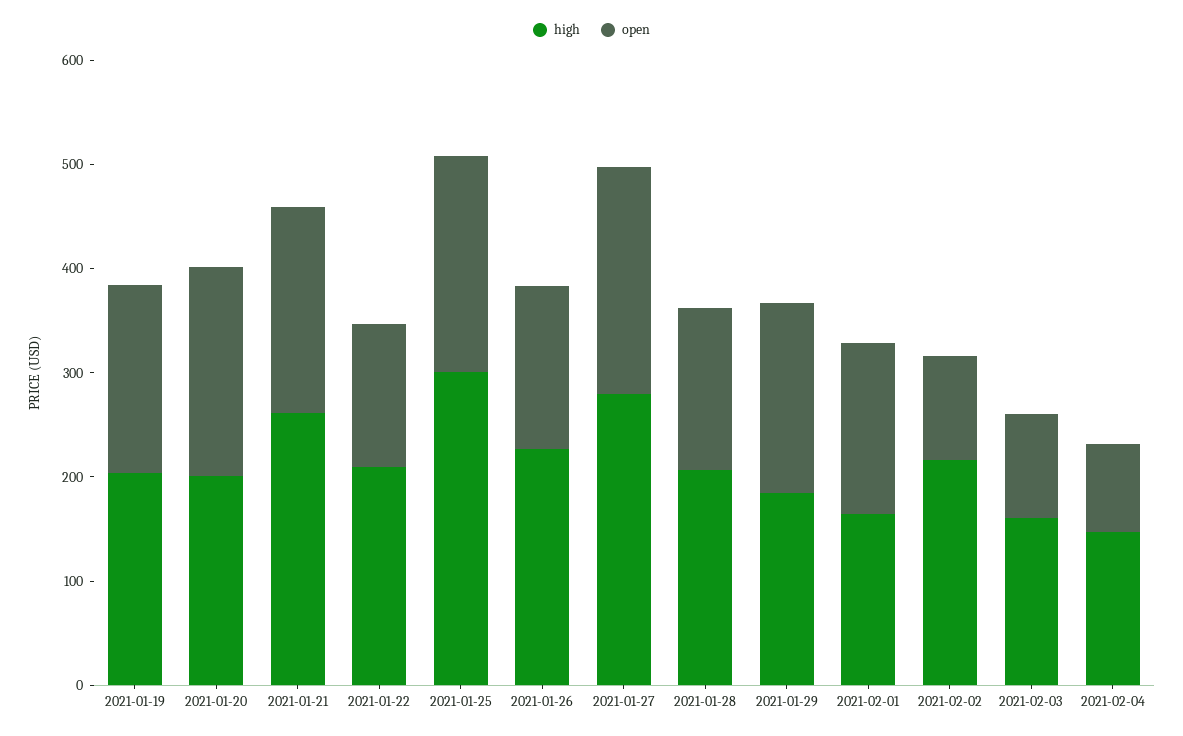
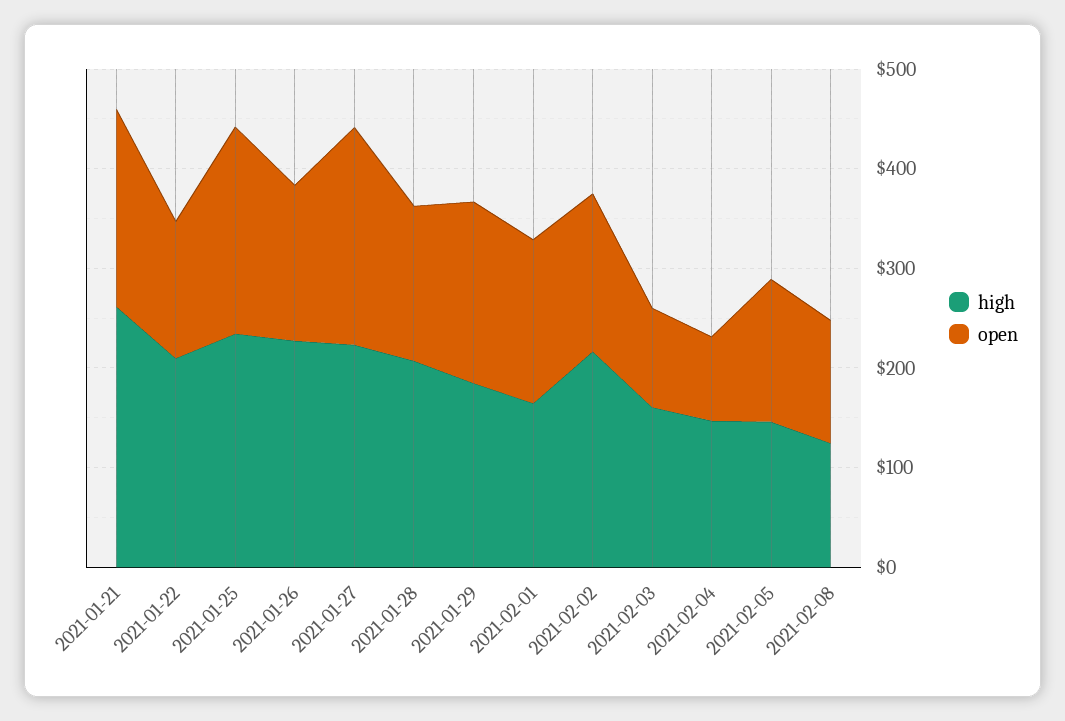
high, 2021-01-19: 200 -> none
open, 2021-01-19: 180 -> none
high, 2021-01-20: 200 -> none
open, 2021-01-20: 200 -> none
high, 2021-01-25: 300 -> 240
high, 2021-01-27: 280 -> 220
open, 2021-02-02: 100 -> 160
high, 2021-02-05: none -> 140
open, 2021-02-05: none -> 140
high, 2021-02-08: none -> 120
open, 2021-02-08: none -> 120

